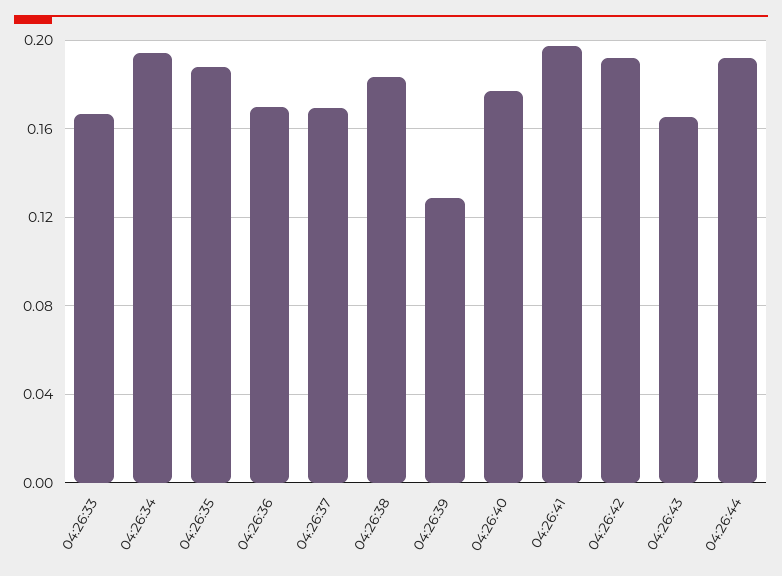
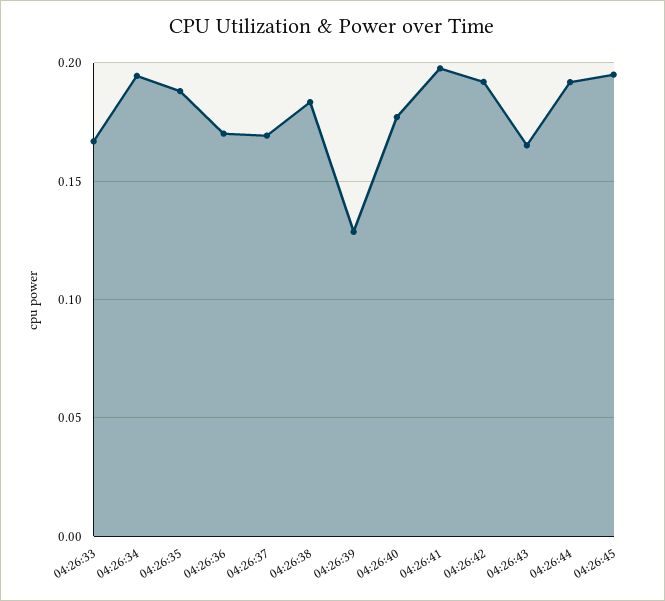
04:26:45: none -> 0.195

